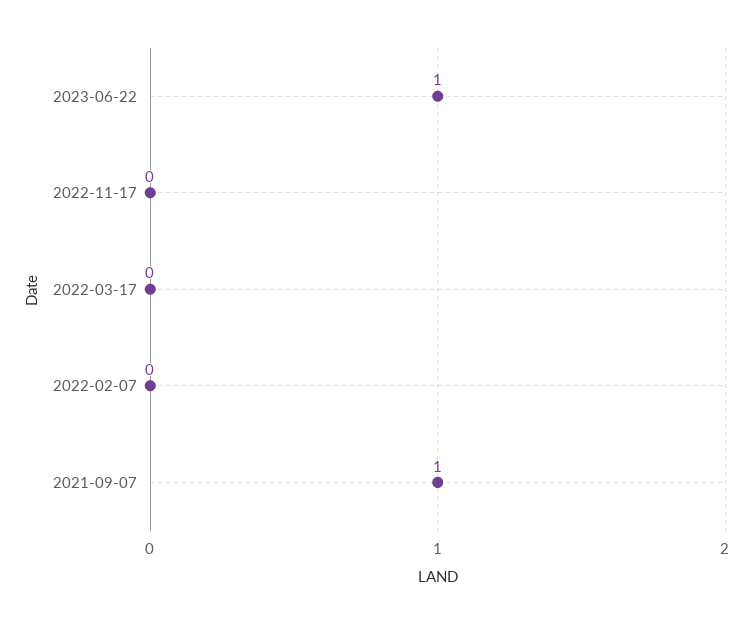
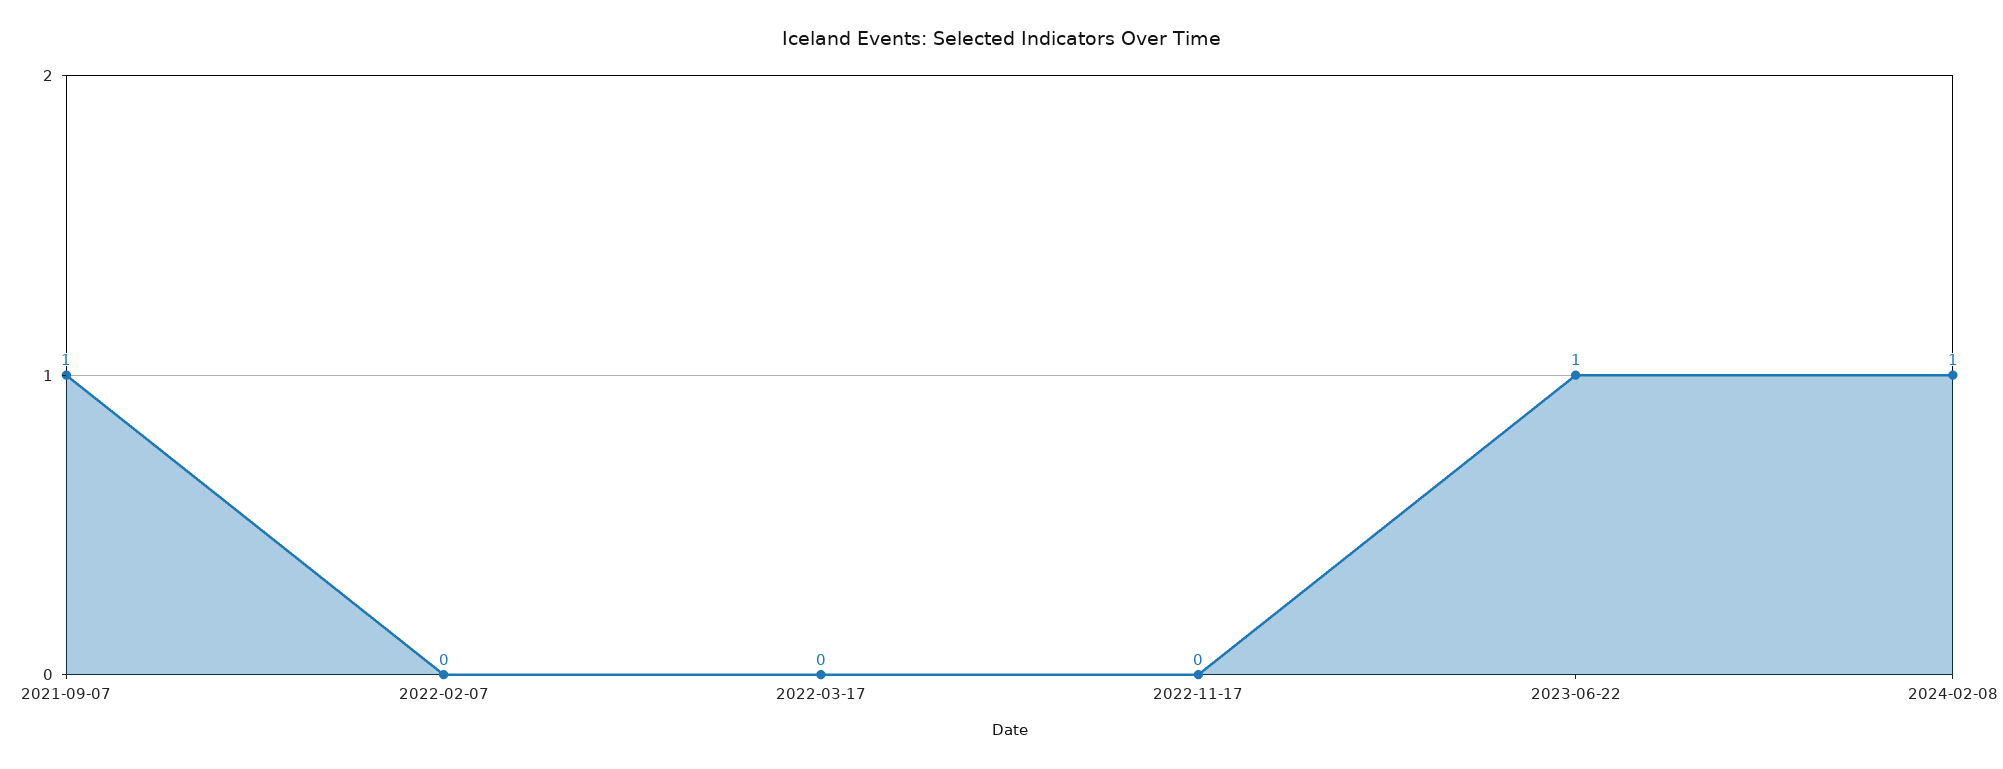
2024-02-08: none -> 1

